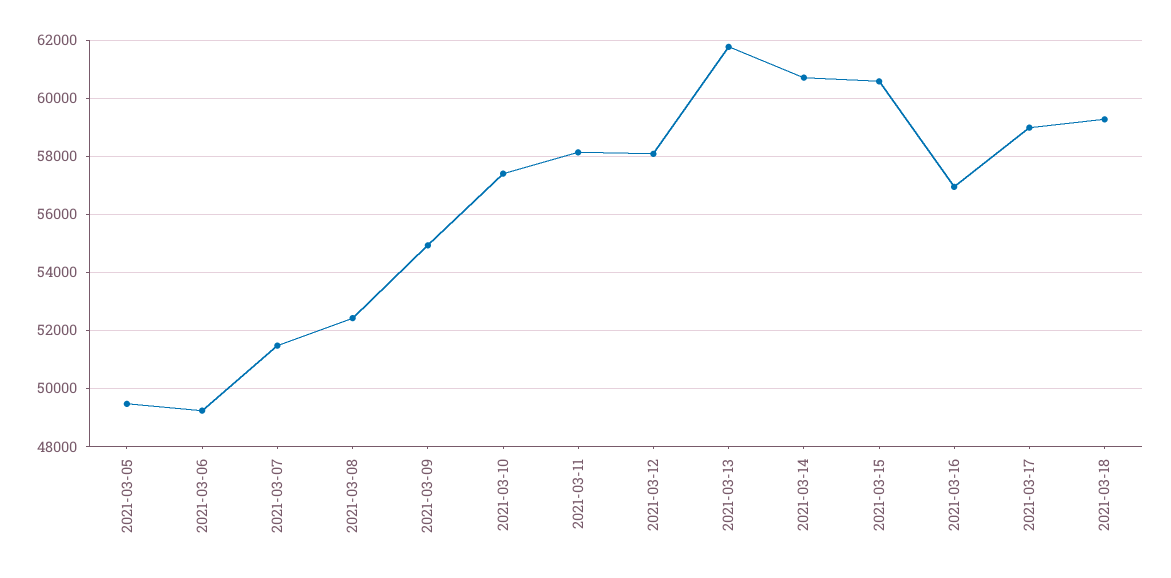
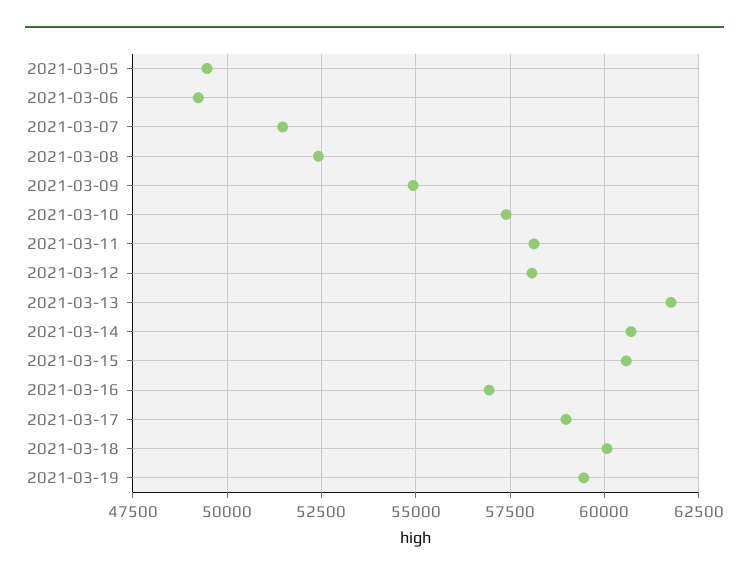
2021-03-18: 59250 -> 60000
2021-03-19: none -> 59500

